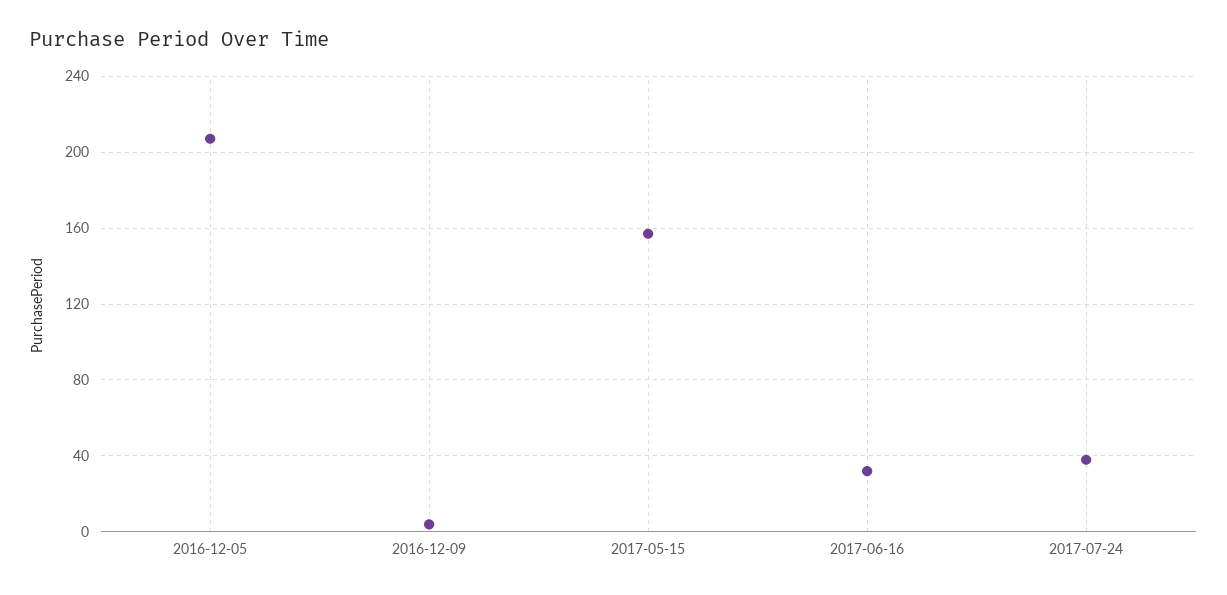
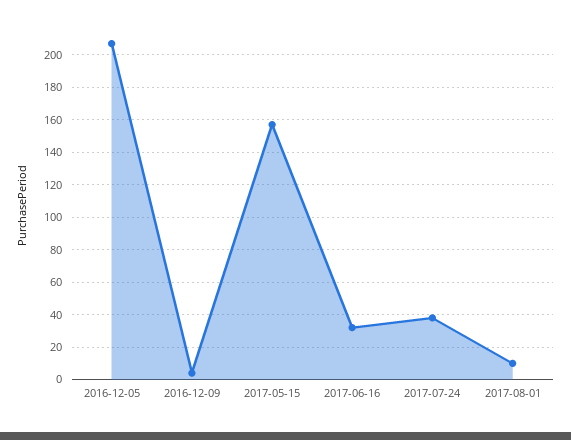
2017-08-01: none -> 10

